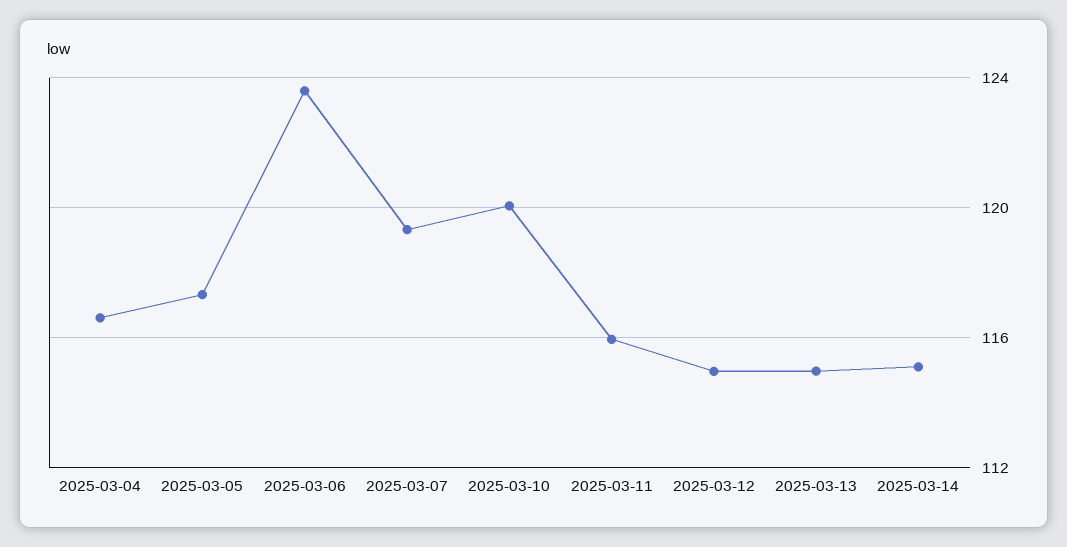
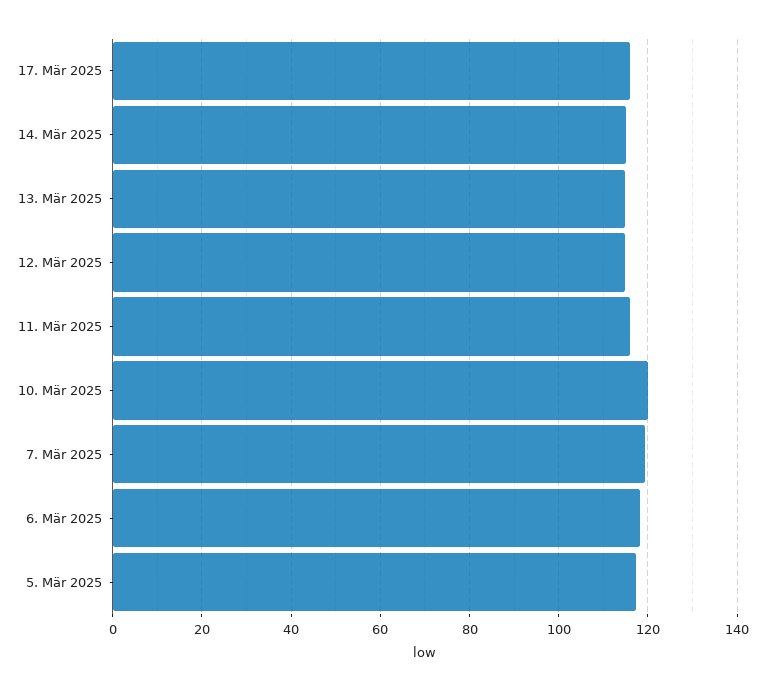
2025-03-04: 116.5 -> none
2025-03-06: 123.5 -> 118
17. Mär 2025: none -> 116

